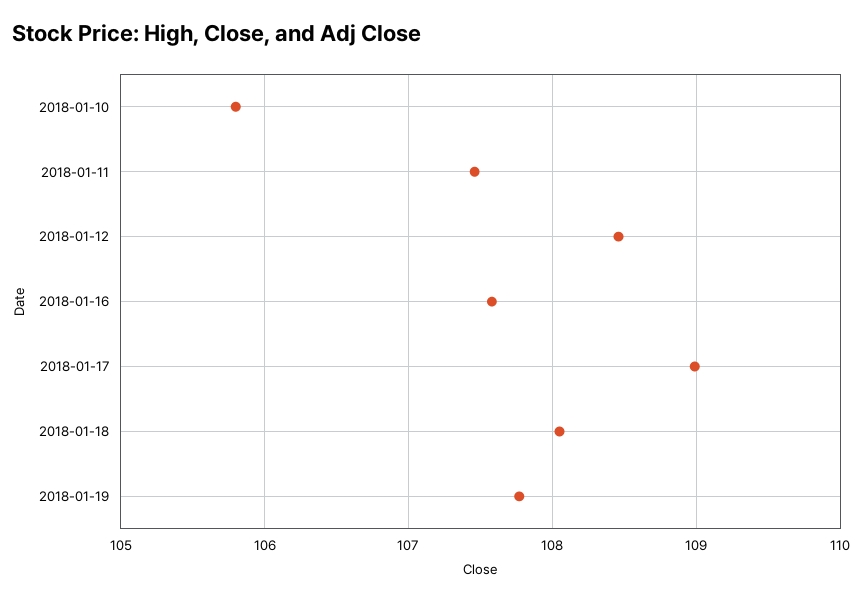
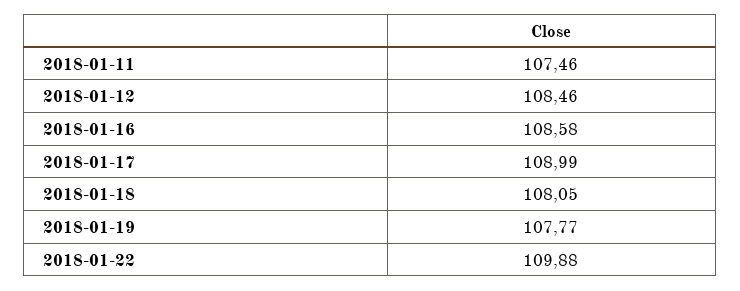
2018-01-10: 105.8 -> none
2018-01-16: 107.6 -> 108.58
2018-01-22: none -> 109.88

